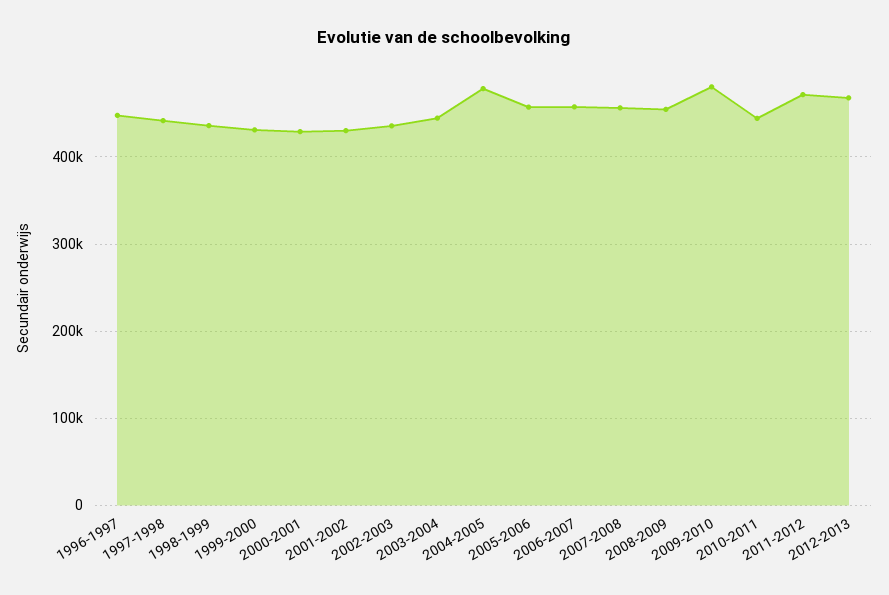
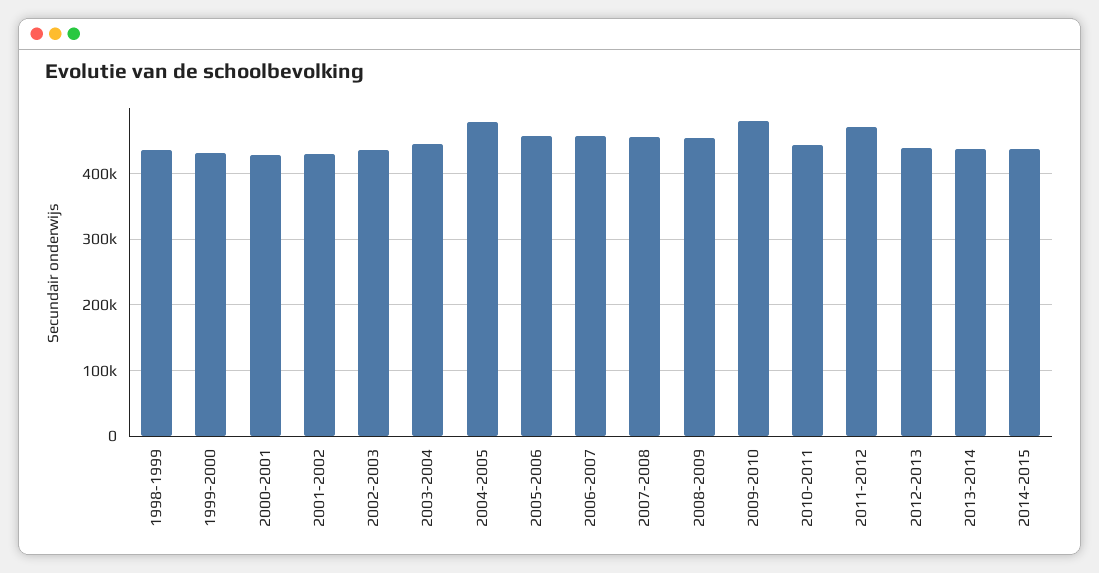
1996-1997: 450000 -> none
1997-1998: 440000 -> none
2012-2013: 470000 -> 440000
2013-2014: none -> 440000
2014-2015: none -> 440000

